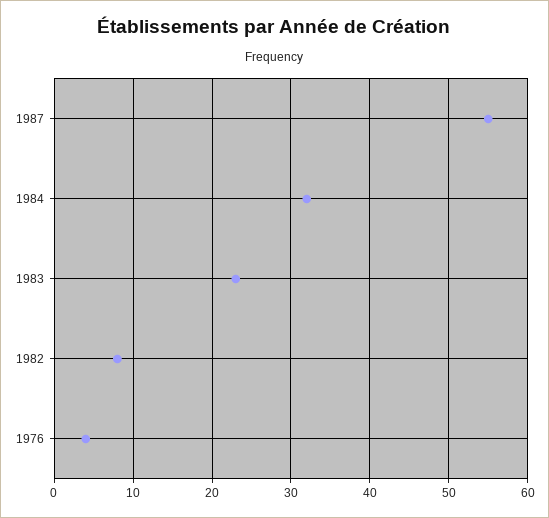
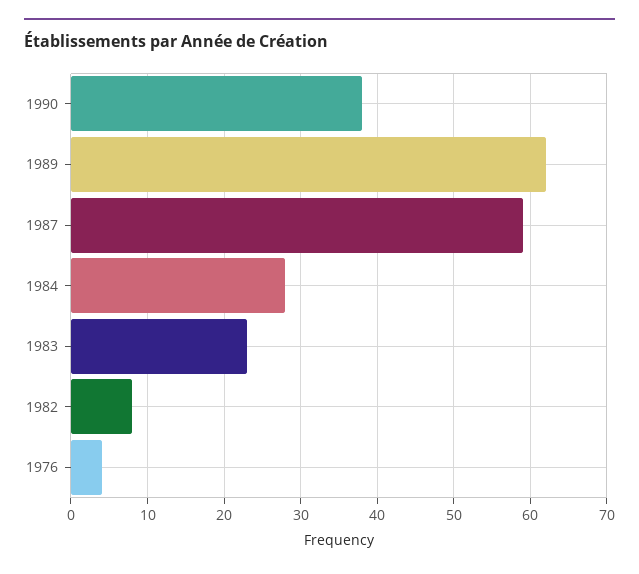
1987: 55 -> 59
1984: 32 -> 28
1990: none -> 38
1989: none -> 62

